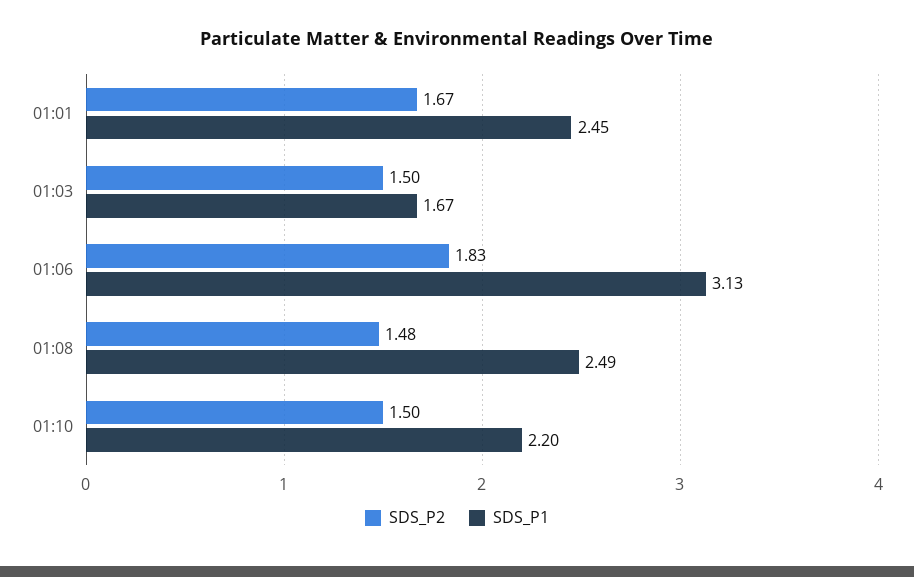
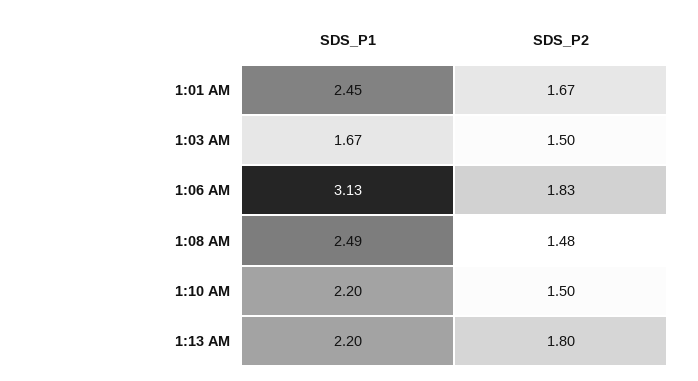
SDS_P1, 1:13 AM: none -> 2.2
SDS_P2, 1:13 AM: none -> 1.8

